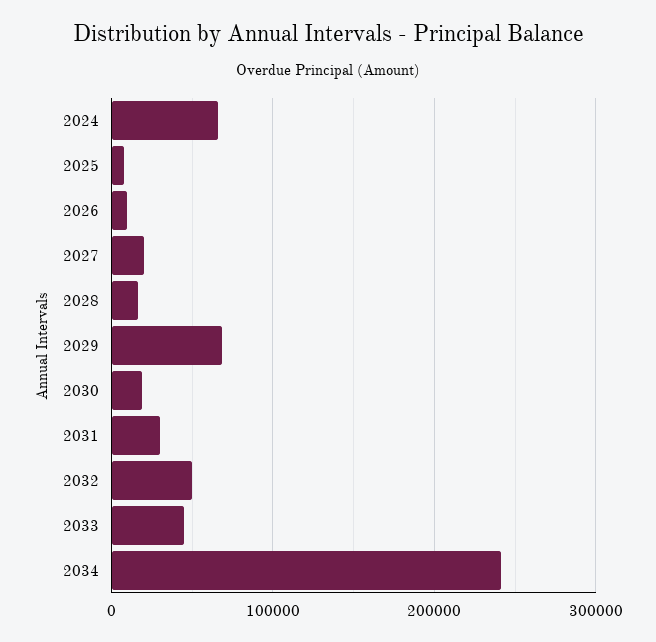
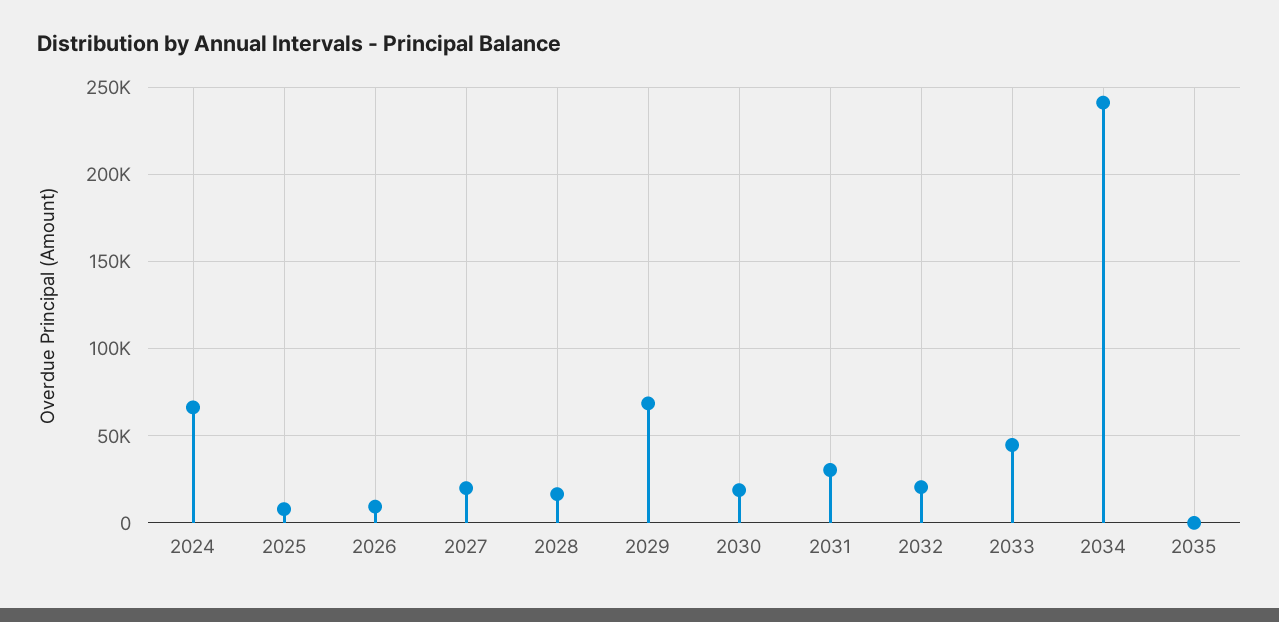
2032: 50000 -> 20000
2035: none -> 0

